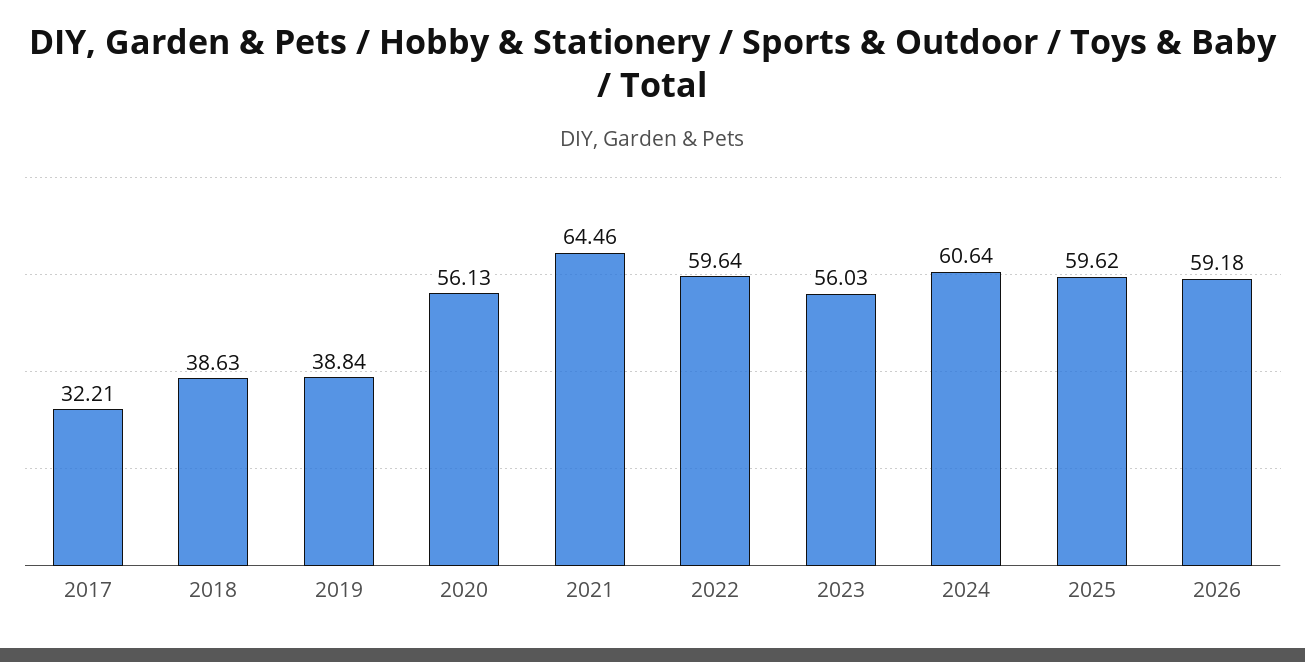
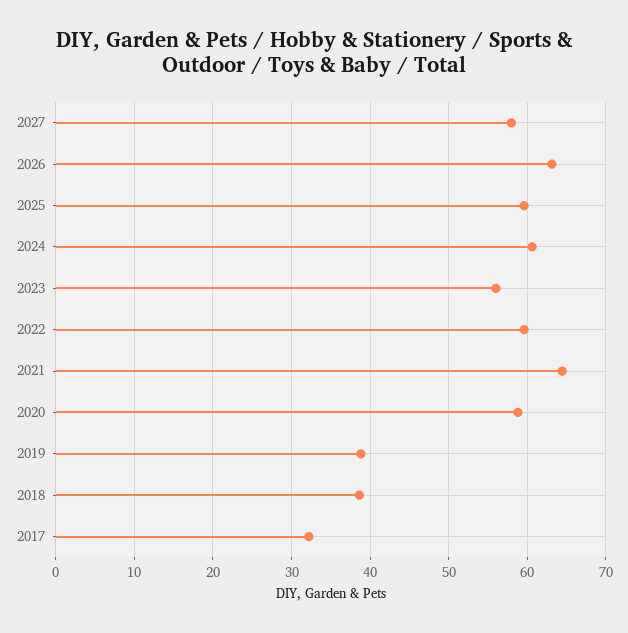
2020: 56.13 -> 59
2026: 59.18 -> 63
2027: none -> 58

